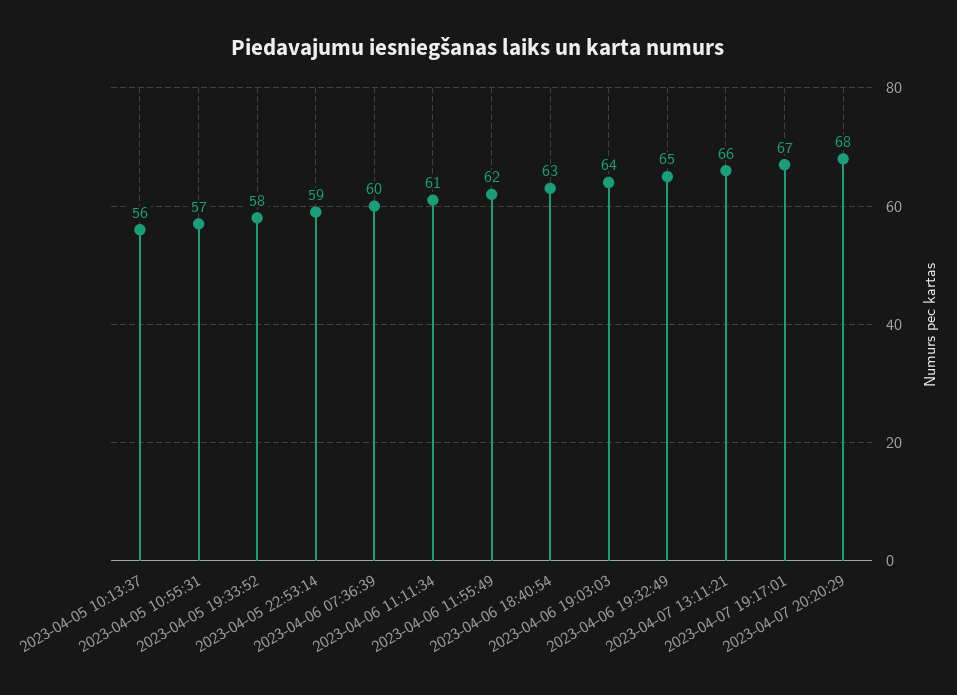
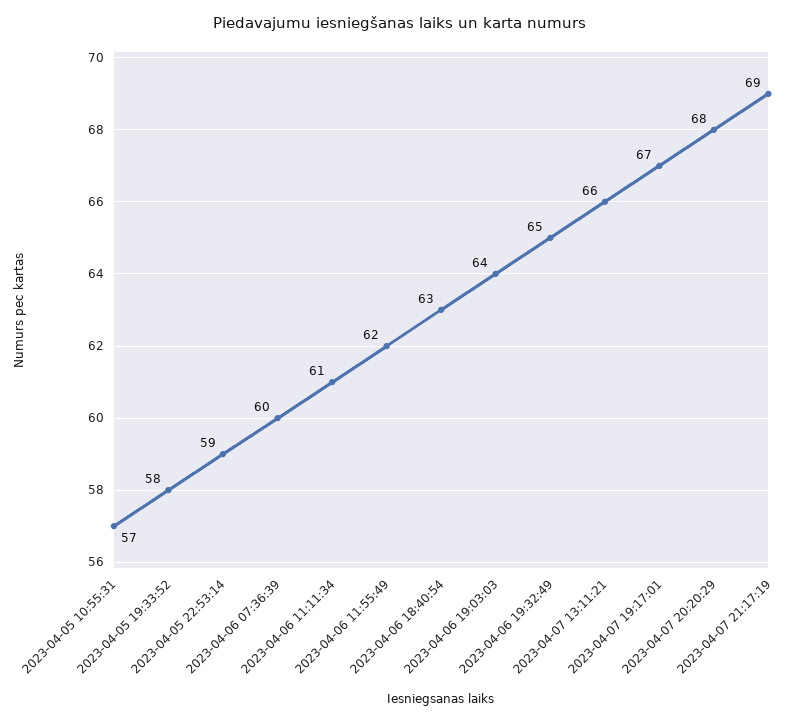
2023-04-05 10:13:37: 56 -> none
2023-04-07 21:17:19: none -> 69

